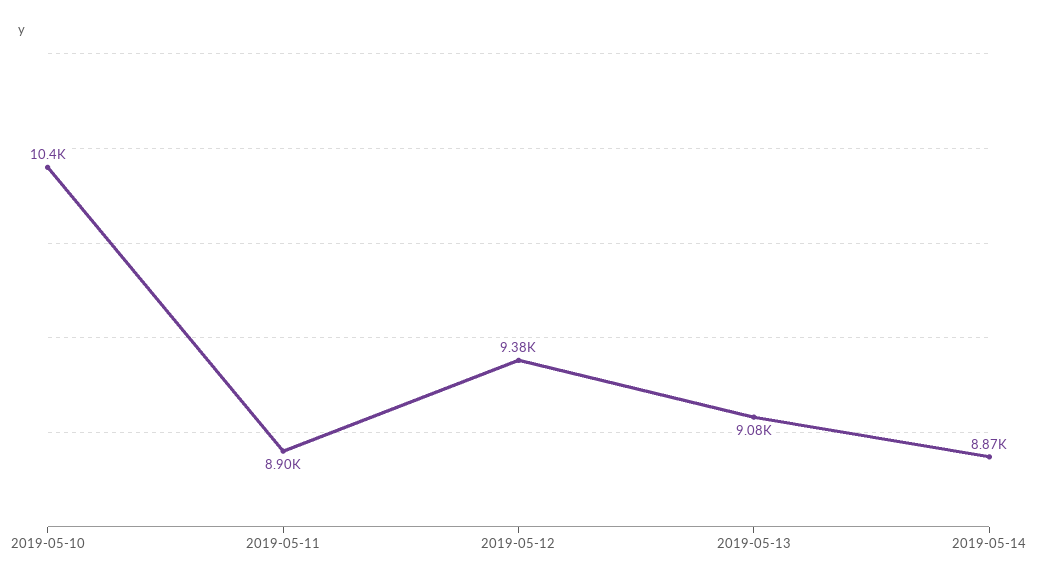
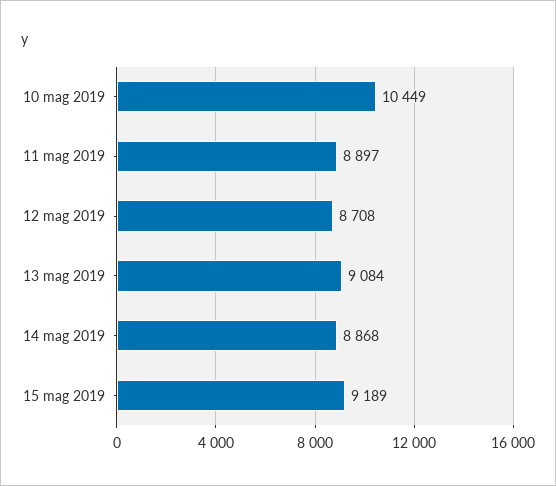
2019-05-12: 9380 -> 8708
15 mag 2019: none -> 9189

